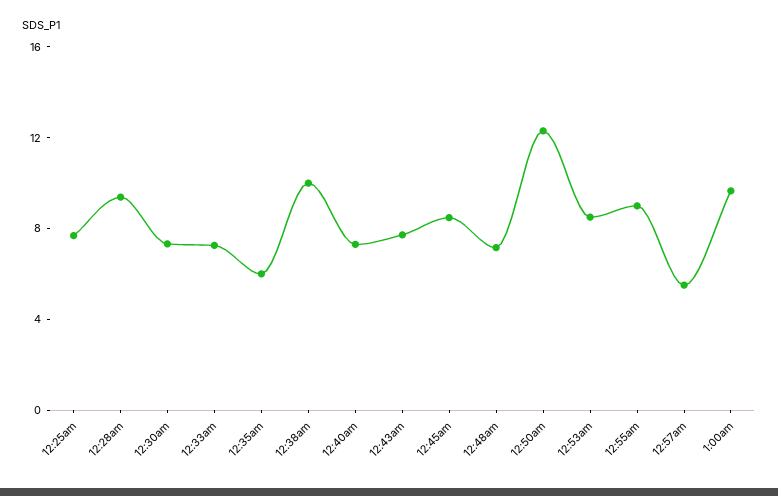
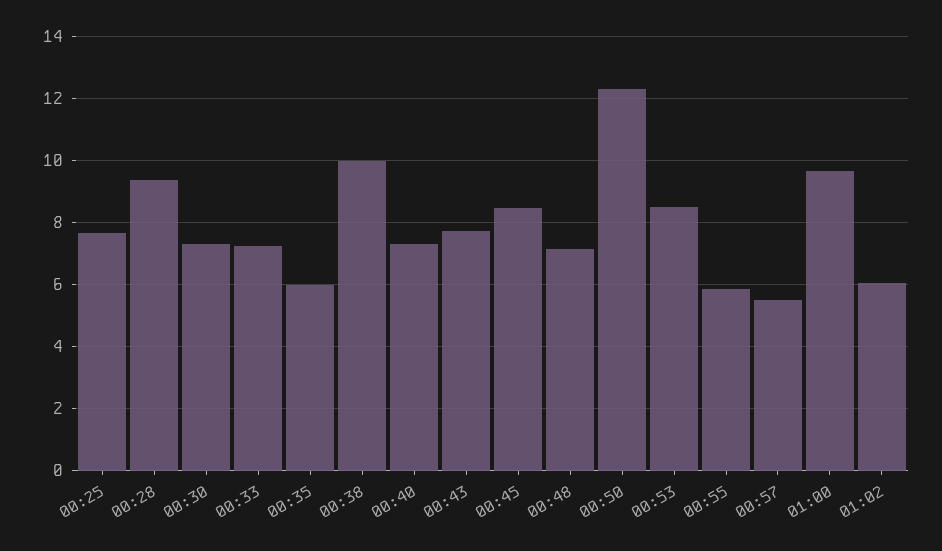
12:55am: 9 -> 5.8
01:02: none -> 6

